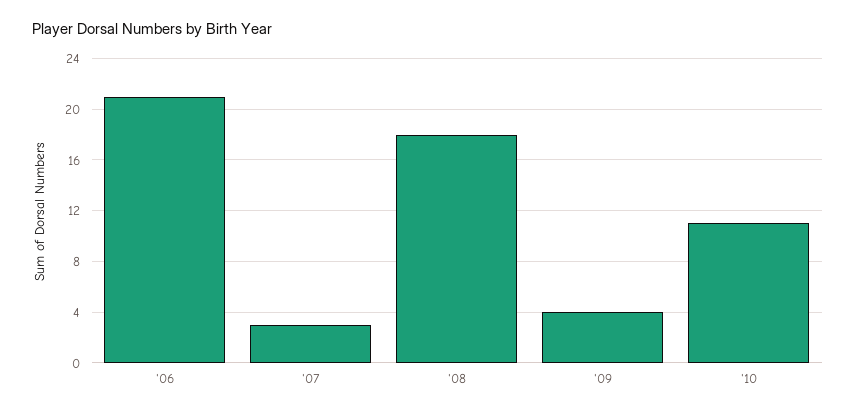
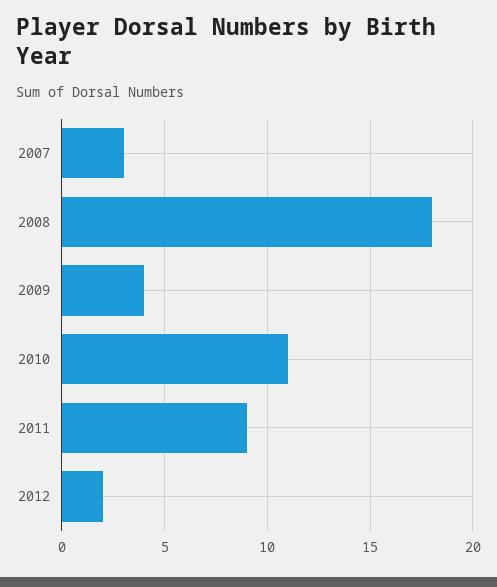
'06: 21 -> none
2011: none -> 9
2012: none -> 2

